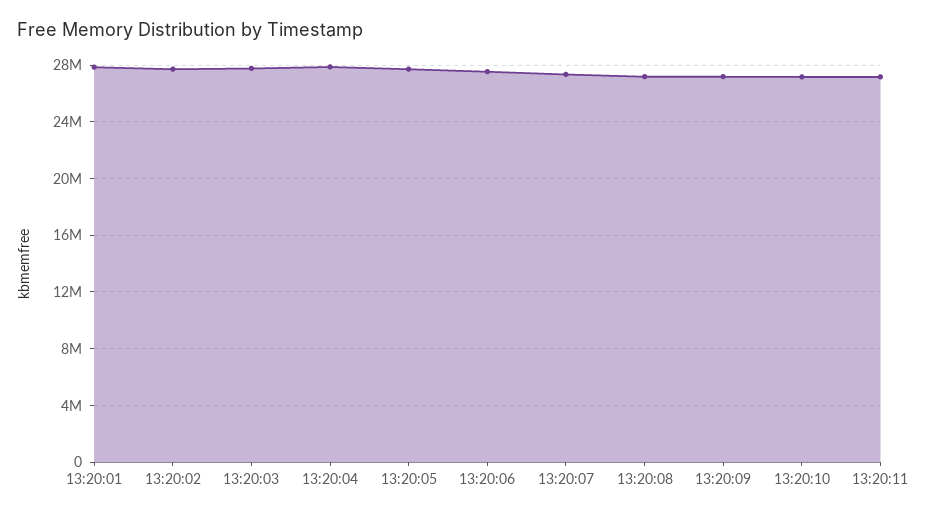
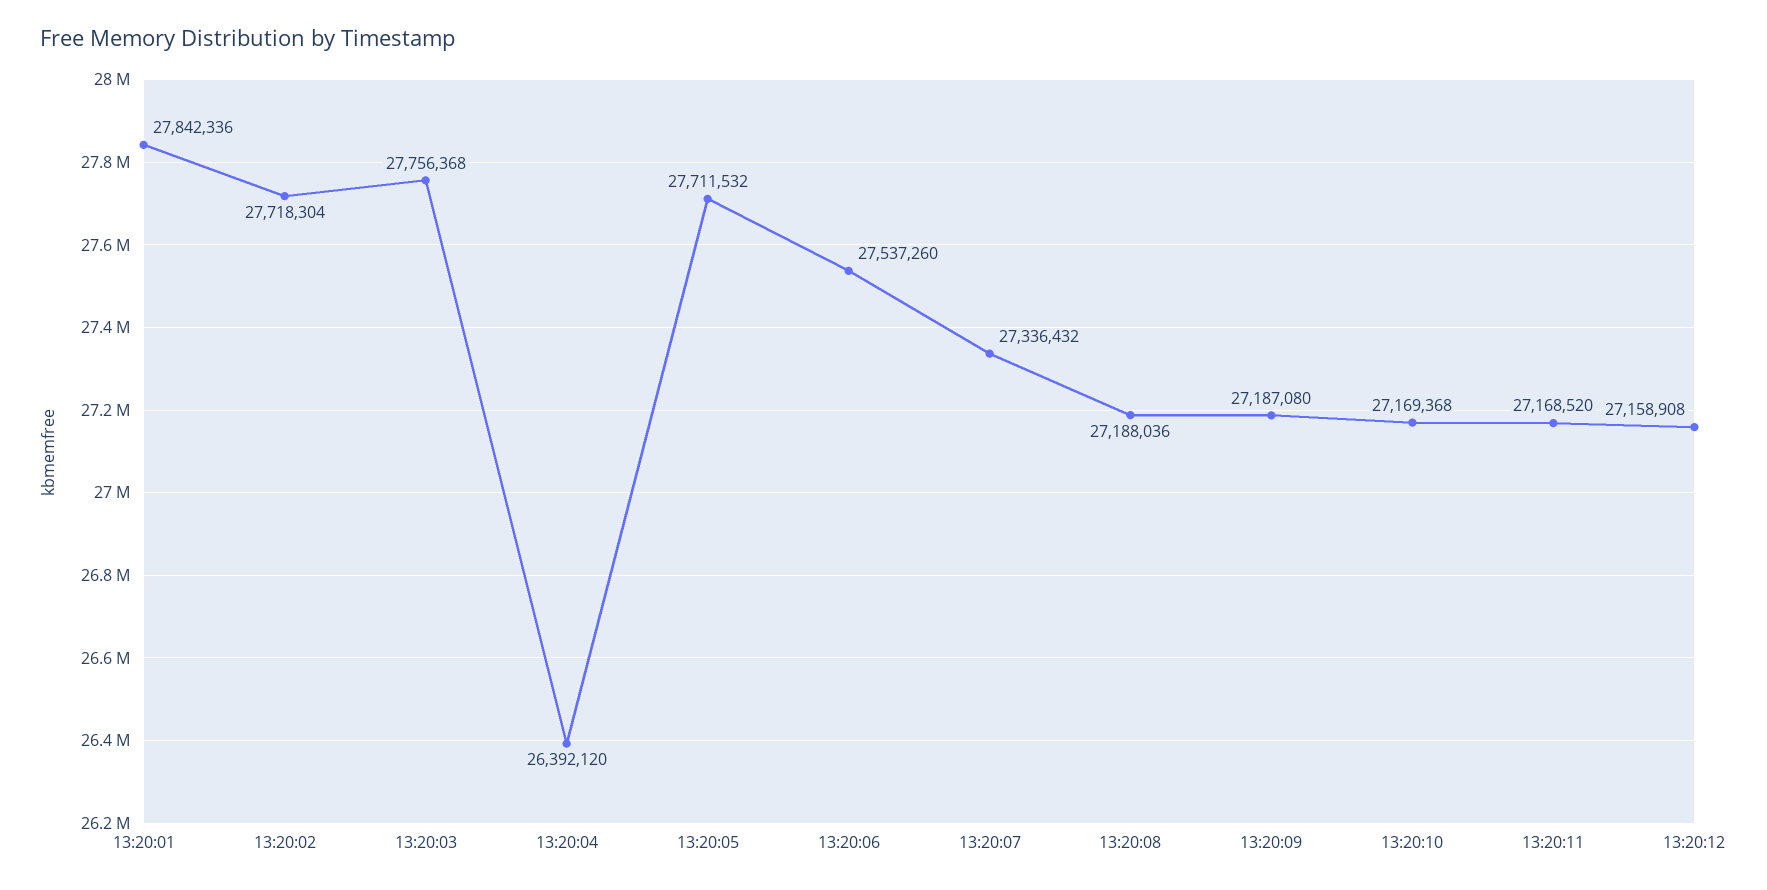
13:20:04: 28000000 -> 26392120
13:20:12: none -> 27158908

